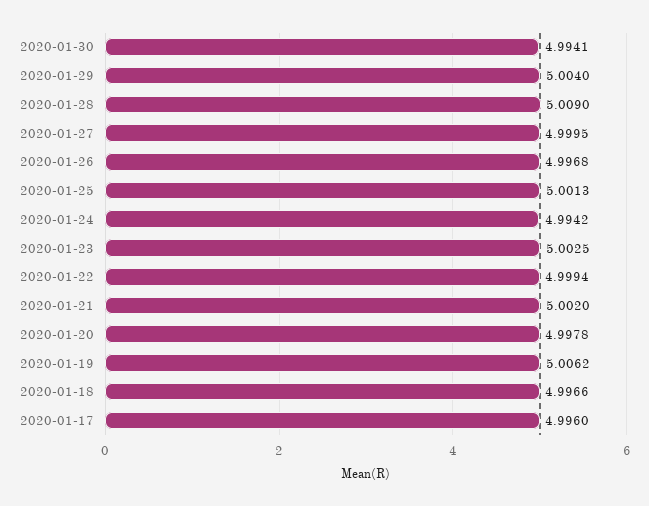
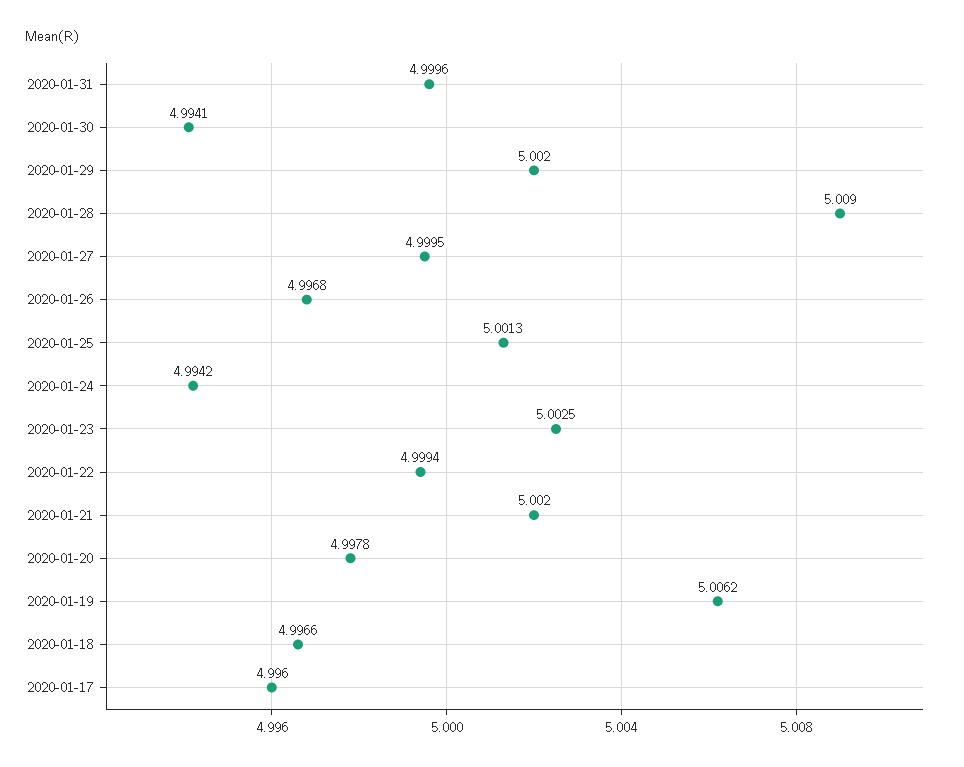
2020-01-29: 5.004 -> 5.002
2020-01-31: none -> 4.9996

